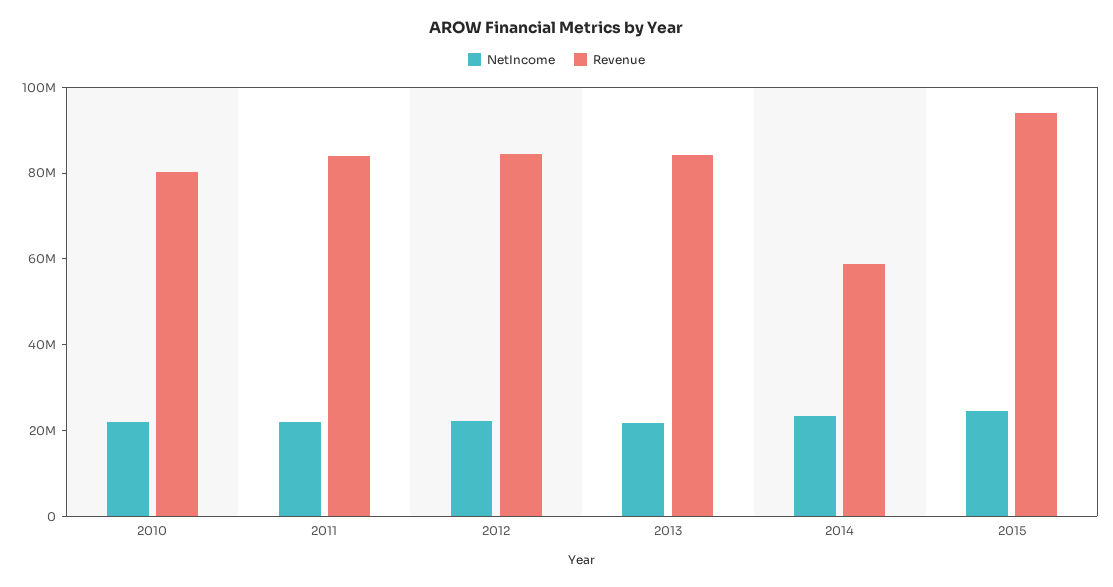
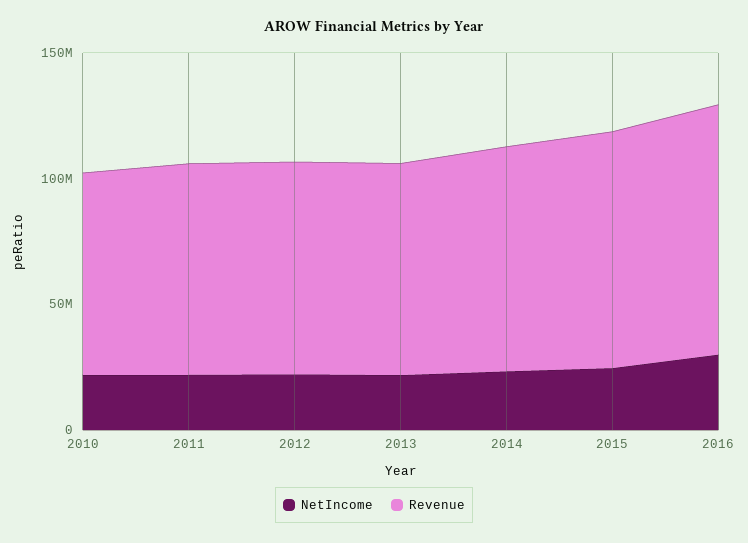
Revenue, 2014: 60000000 -> 90000000
NetIncome, 2016: none -> 30000000
Revenue, 2016: none -> 100000000

